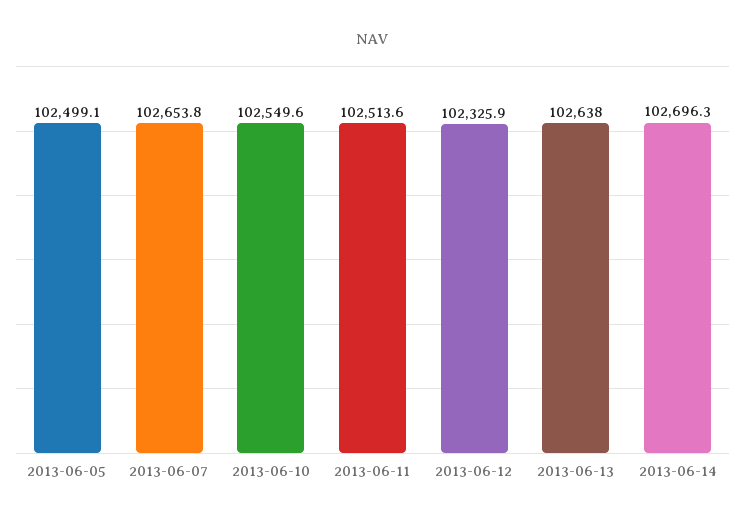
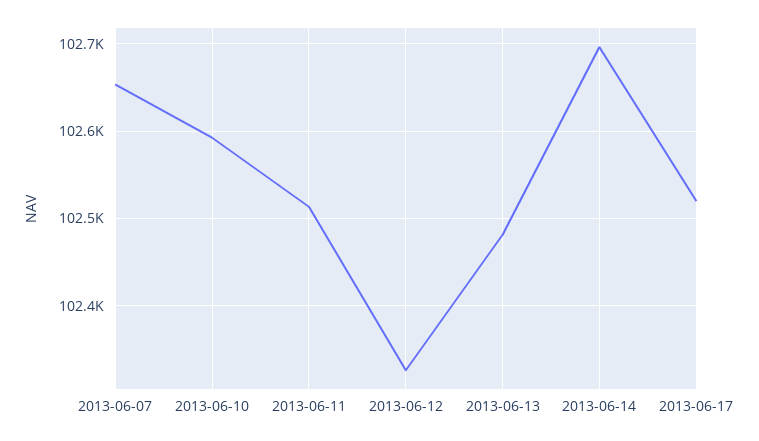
2013-06-05: 102499.1 -> none
2013-06-10: 102549.6 -> 102590
2013-06-13: 102638 -> 102480
2013-06-17: none -> 102520

